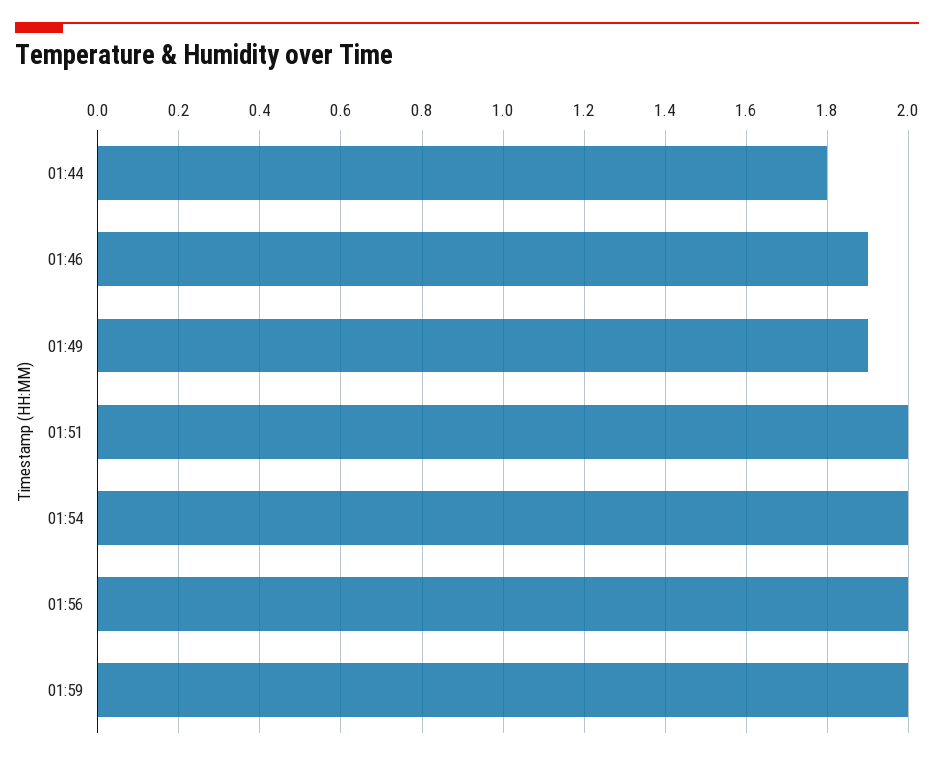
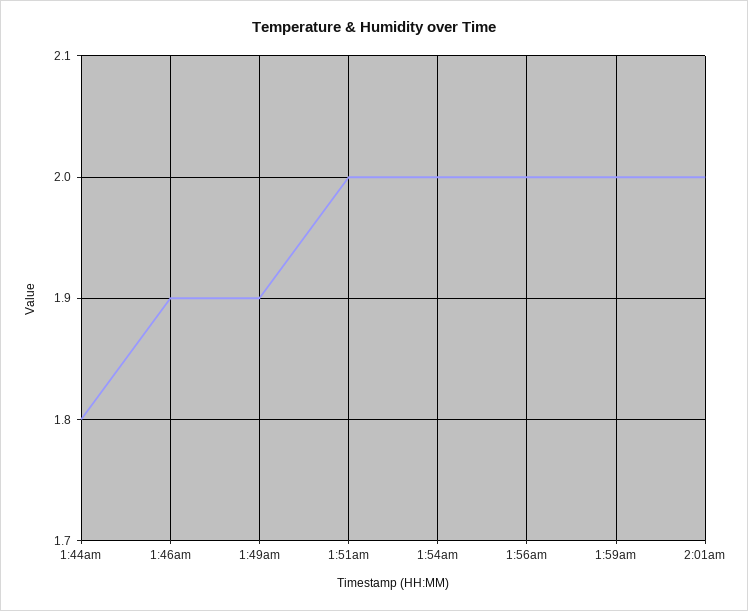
2:01am: none -> 2

